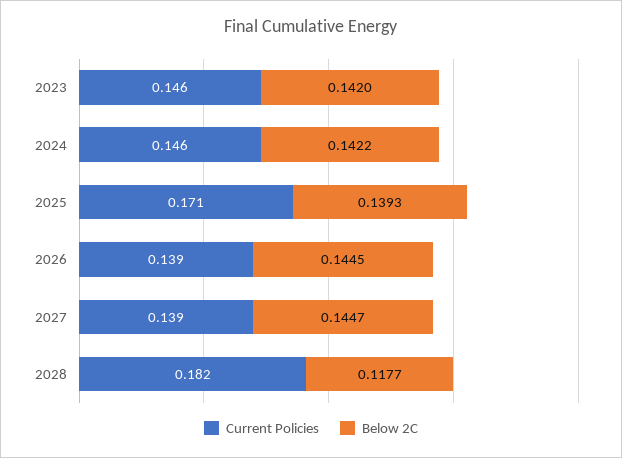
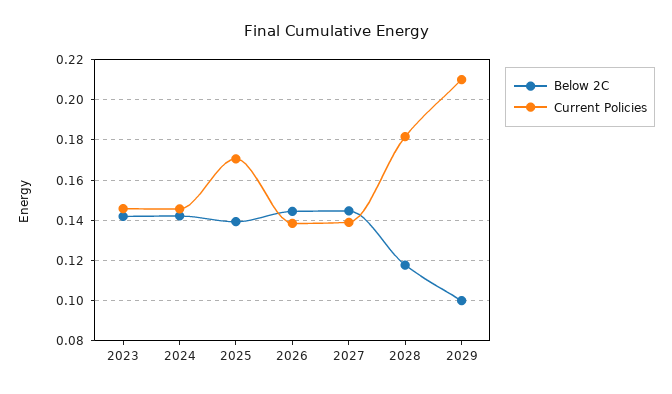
Below 2C, 2029: none -> 0.1
Current Policies, 2029: none -> 0.21

